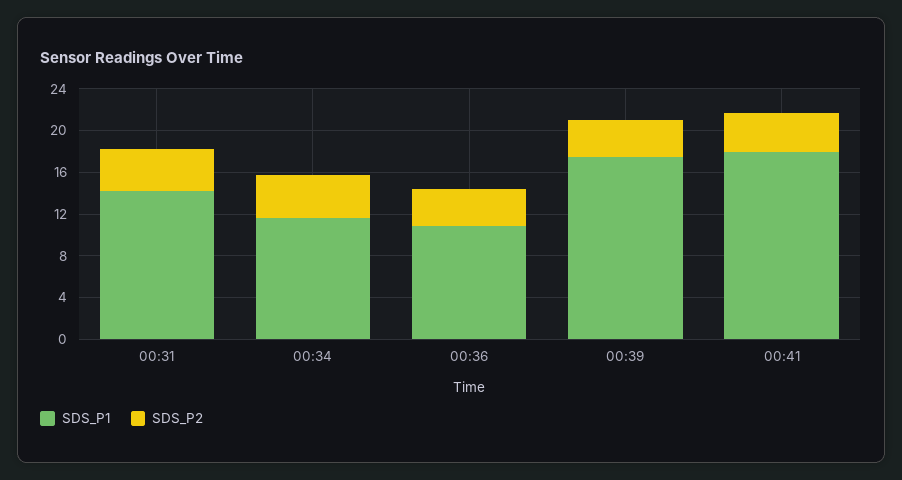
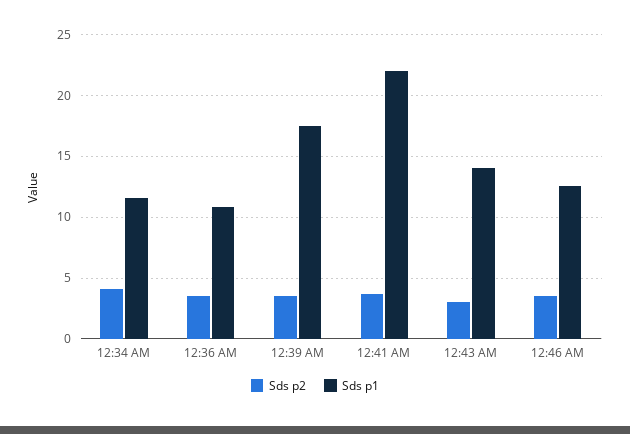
SDS_P1, 00:31: 14 -> none
SDS_P2, 00:31: 4 -> none
SDS_P1, 00:41: 18 -> 22
SDS_P2, 12:43 AM: none -> 3
SDS_P1, 12:43 AM: none -> 14
SDS_P2, 12:46 AM: none -> 3.5
SDS_P1, 12:46 AM: none -> 12.5

